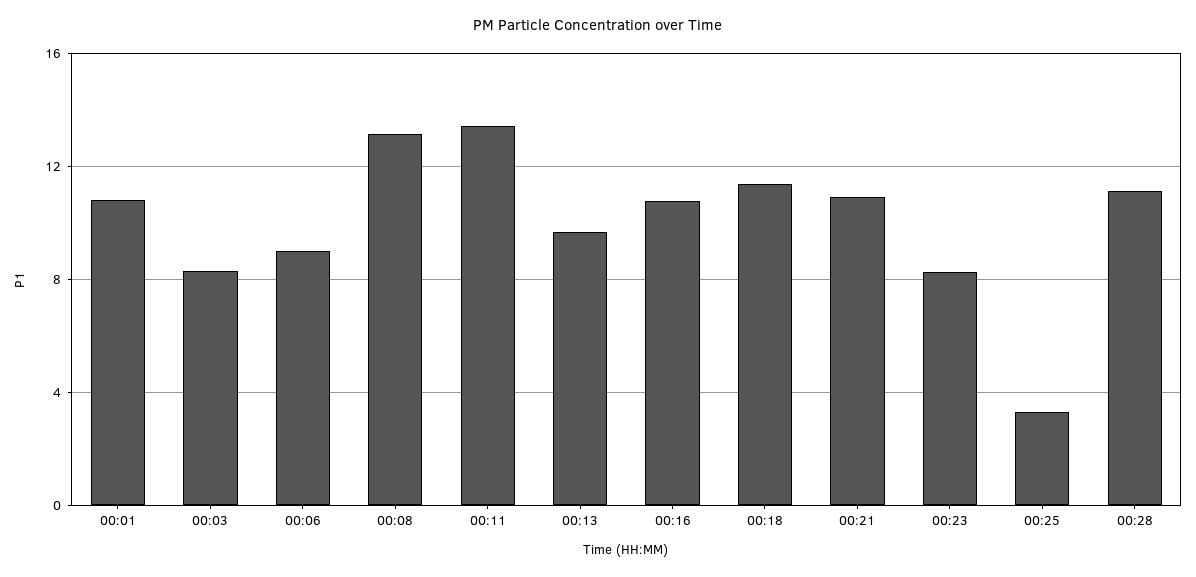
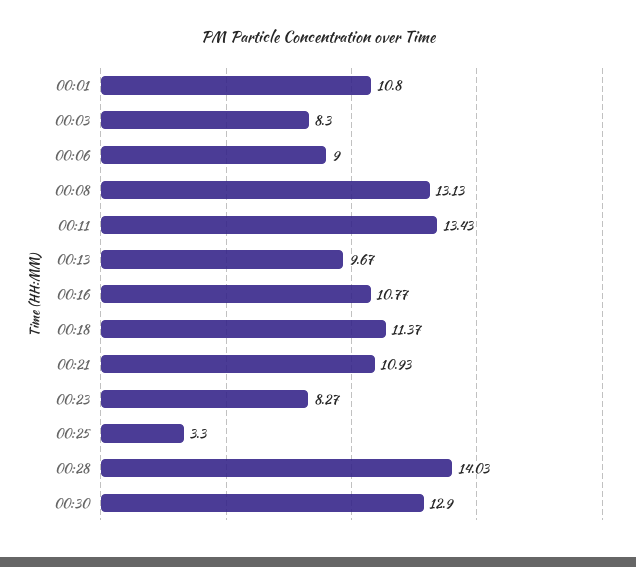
00:28: 11 -> 14.03
00:30: none -> 12.9

